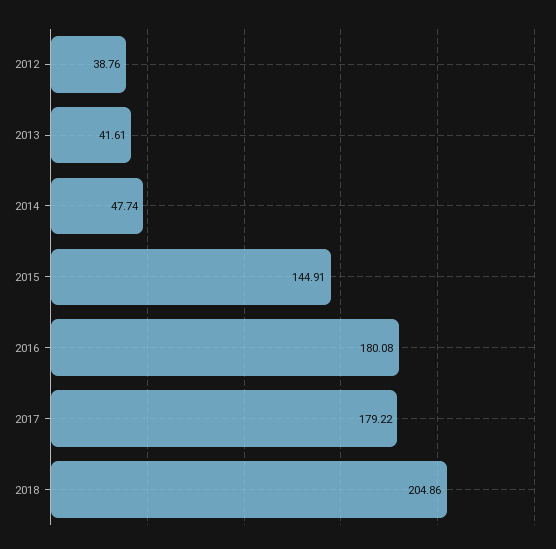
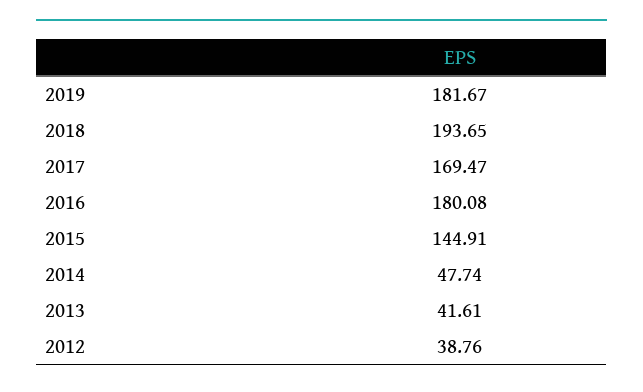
2017: 179.22 -> 169.47
2018: 204.86 -> 193.65
2019: none -> 181.67

